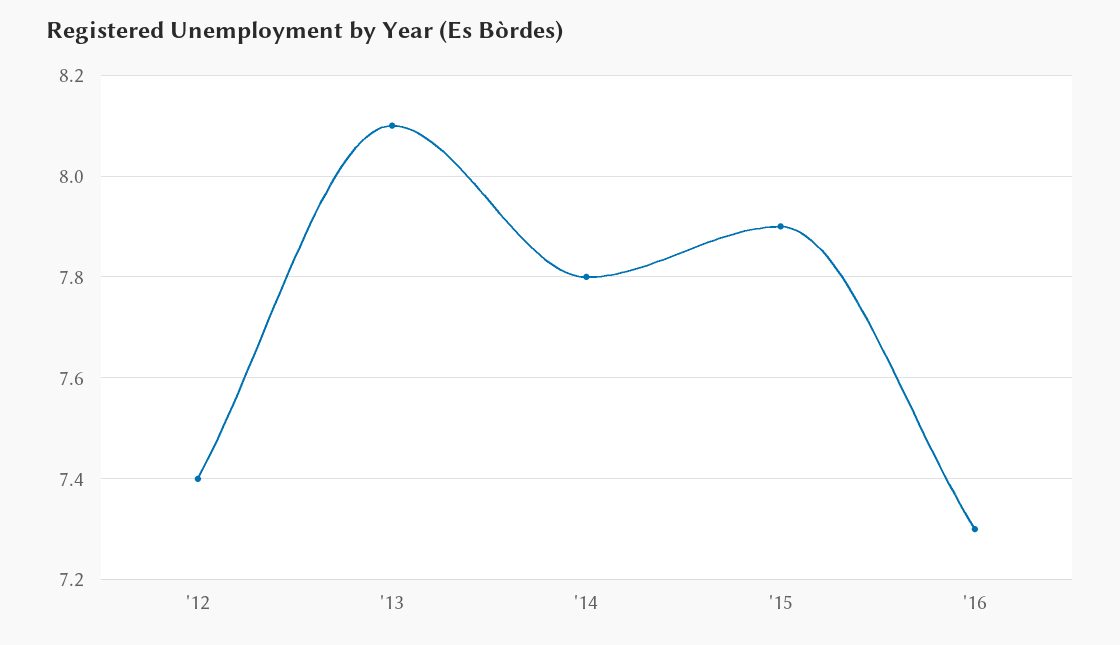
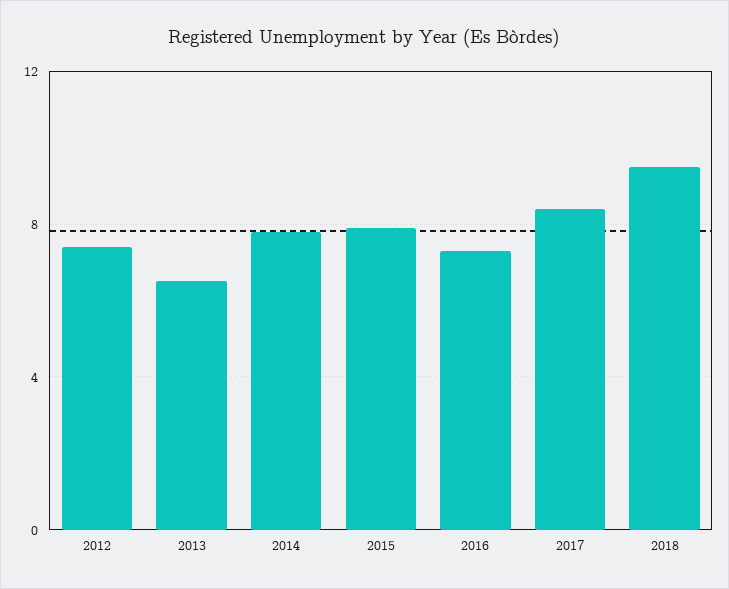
'13: 8.1 -> 6.5
2017: none -> 8.5
2018: none -> 9.5

